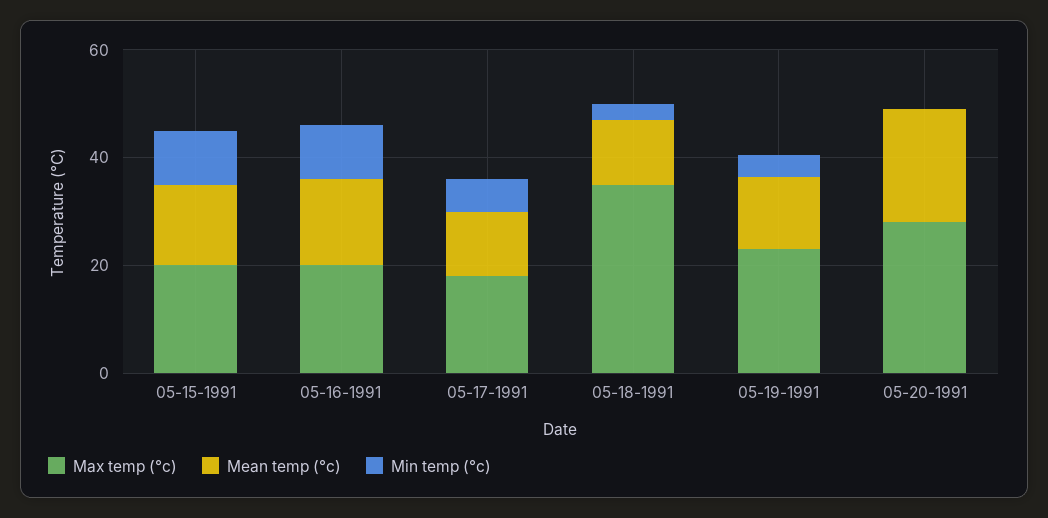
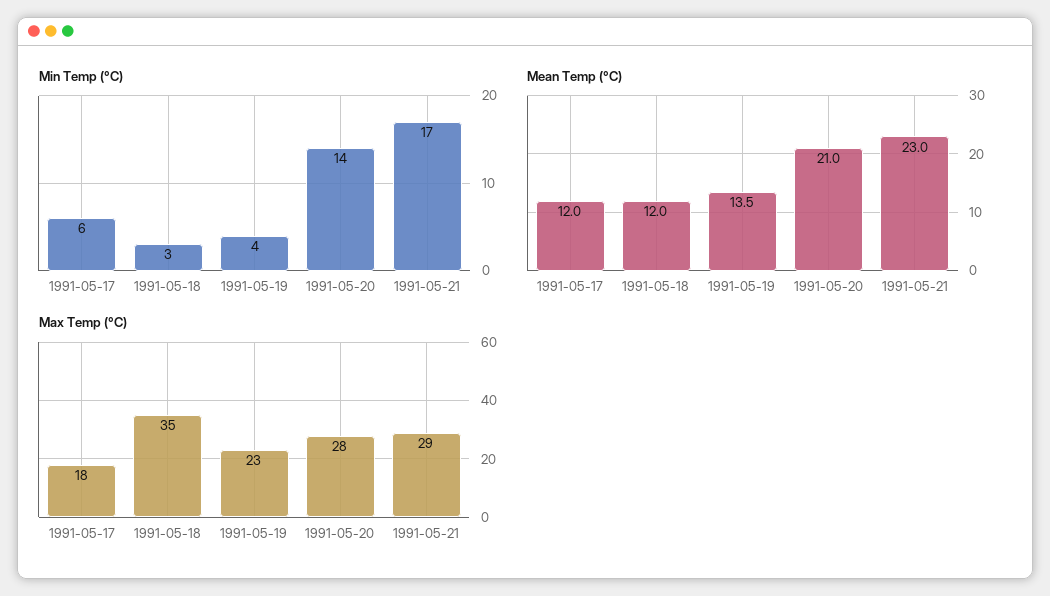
Max temp (°c), 05-15-1991: 20 -> none
Mean temp (°c), 05-15-1991: 15 -> none
Min temp (°c), 05-15-1991: 10 -> none
Max temp (°c), 05-16-1991: 20 -> none
Mean temp (°c), 05-16-1991: 15 -> none
Min temp (°c), 05-16-1991: 10 -> none
Min temp (°c), 05-20-1991: 0 -> 14
Min temp (°c), 1991-05-21: none -> 17
Mean temp (°c), 1991-05-21: none -> 23
Max temp (°c), 1991-05-21: none -> 29

